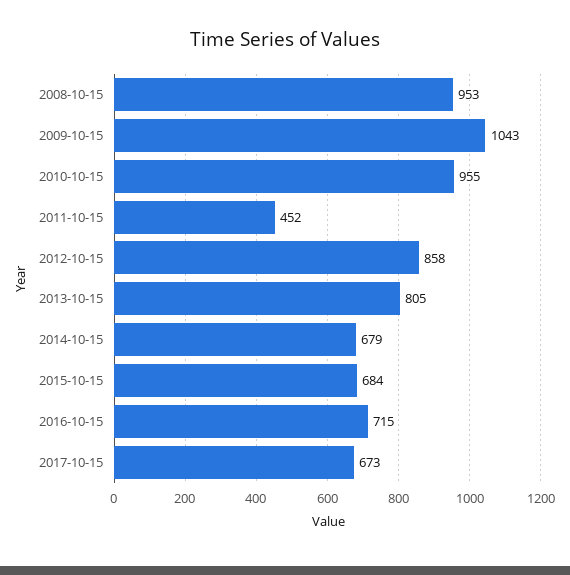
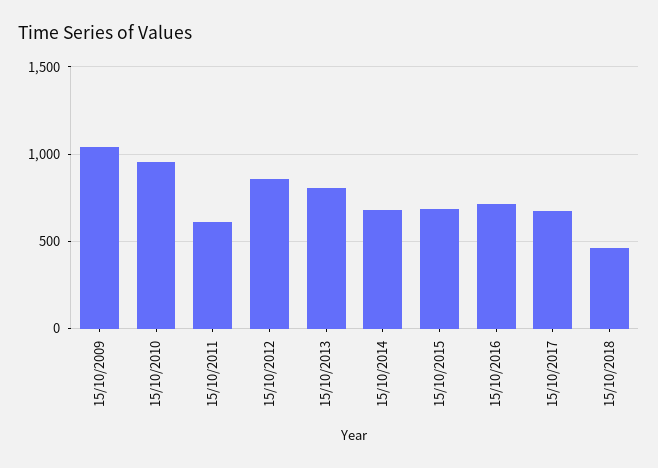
2008-10-15: 953 -> none
2011-10-15: 452 -> 600
15/10/2018: none -> 450

